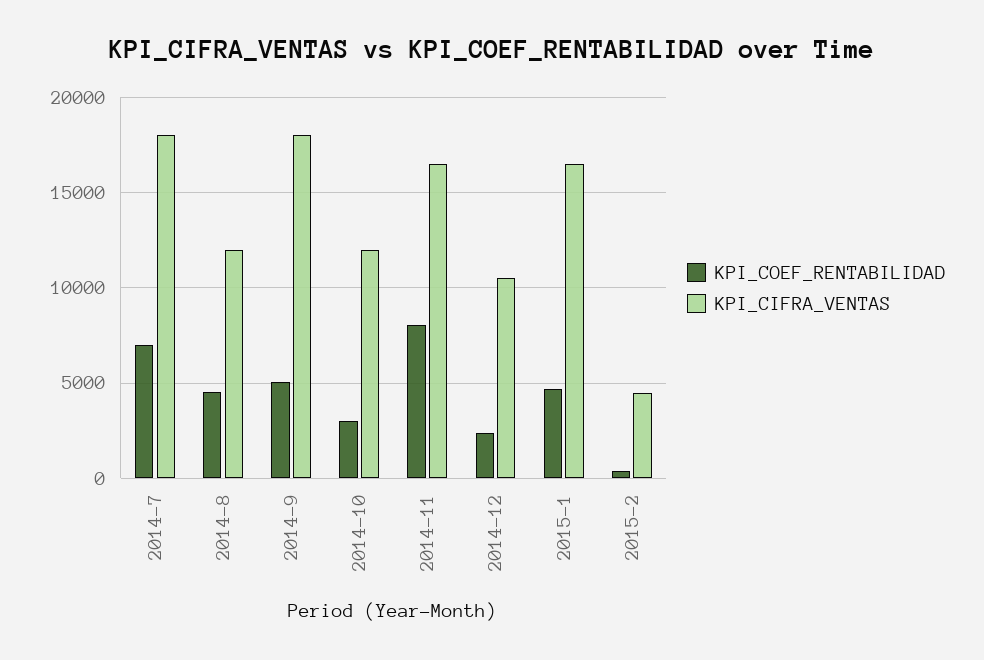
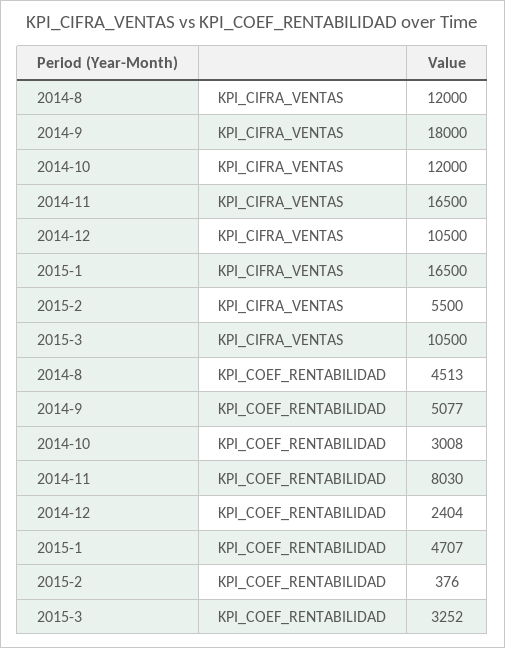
KPI_COEF_RENTABILIDAD, 2014-7: 7000 -> none
KPI_CIFRA_VENTAS, 2014-7: 18000 -> none
KPI_CIFRA_VENTAS, 2015-2: 4500 -> 5500
KPI_CIFRA_VENTAS, 2015-3: none -> 10500
KPI_COEF_RENTABILIDAD, 2015-3: none -> 3252

